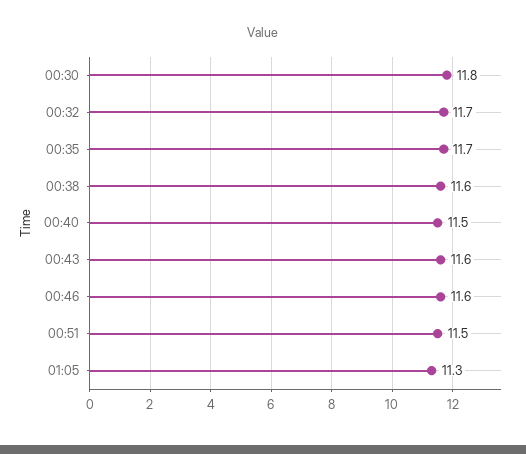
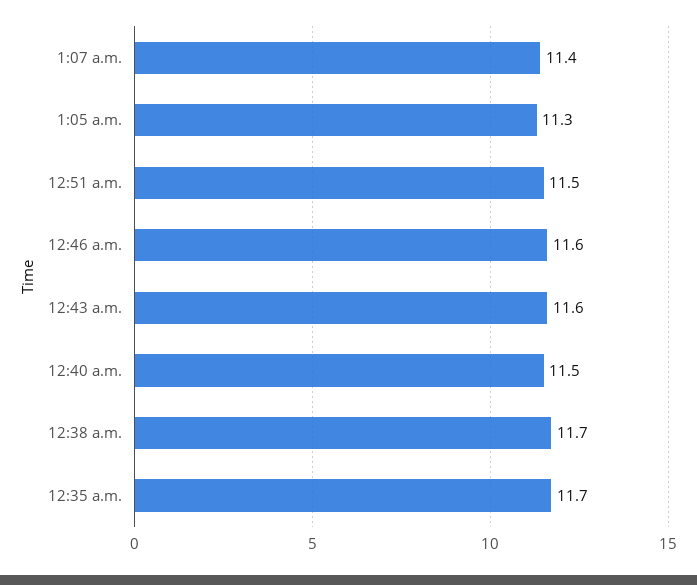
00:30: 11.8 -> none
00:32: 11.7 -> none
00:38: 11.6 -> 11.7
1:07 a.m.: none -> 11.4

